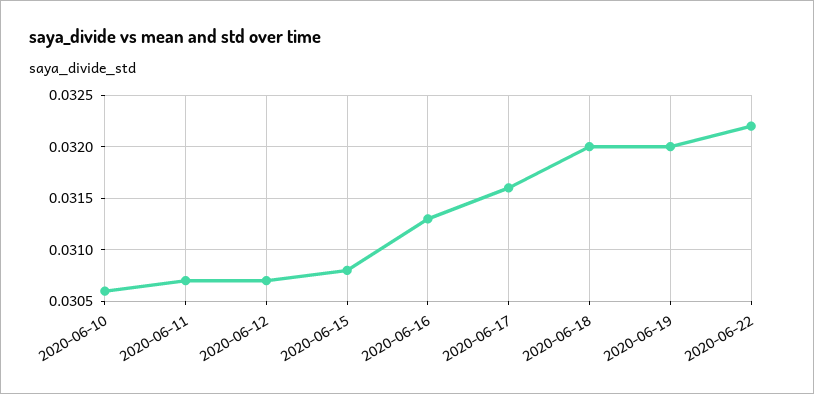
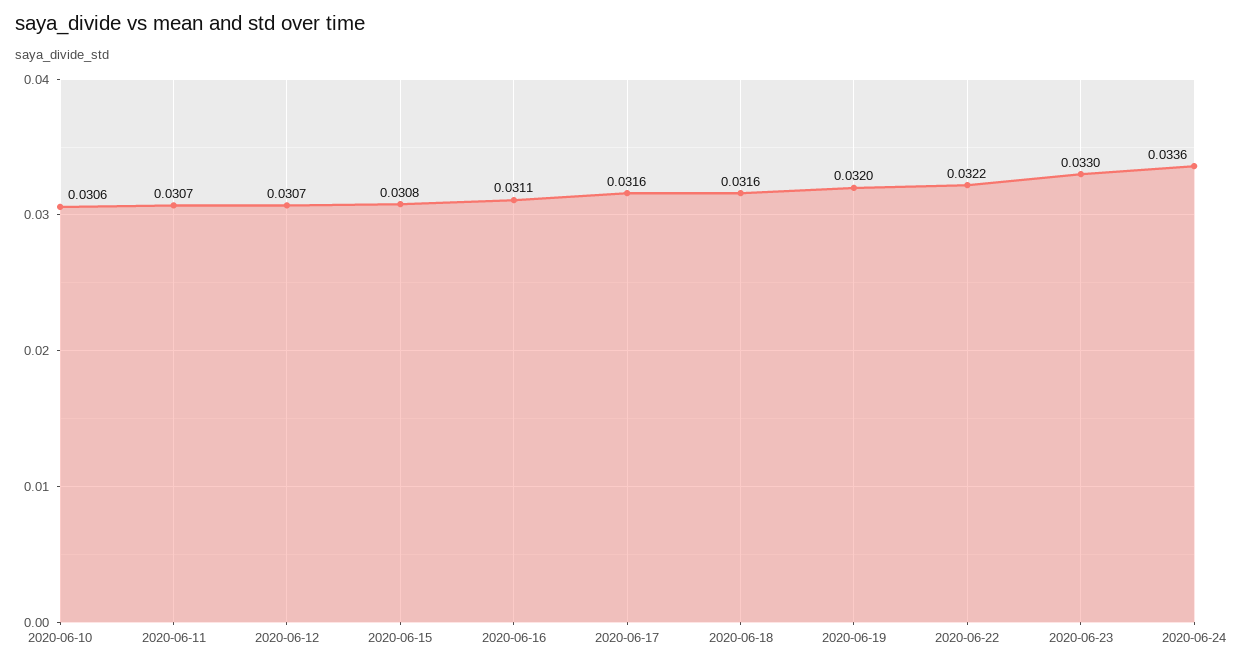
2020-06-16: 0.0313 -> 0.0311
2020-06-18: 0.032 -> 0.0316
2020-06-23: none -> 0.033
2020-06-24: none -> 0.0336

